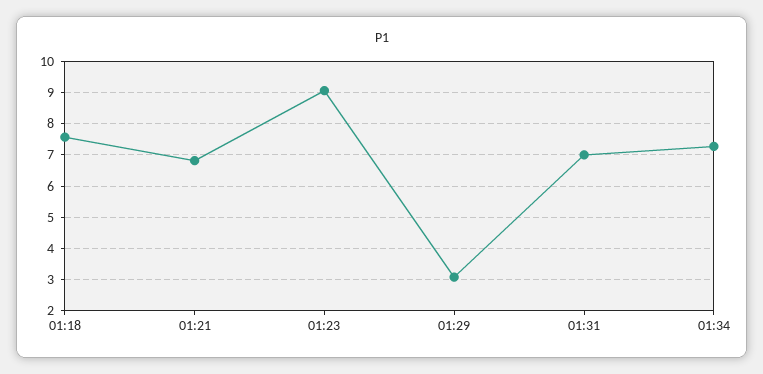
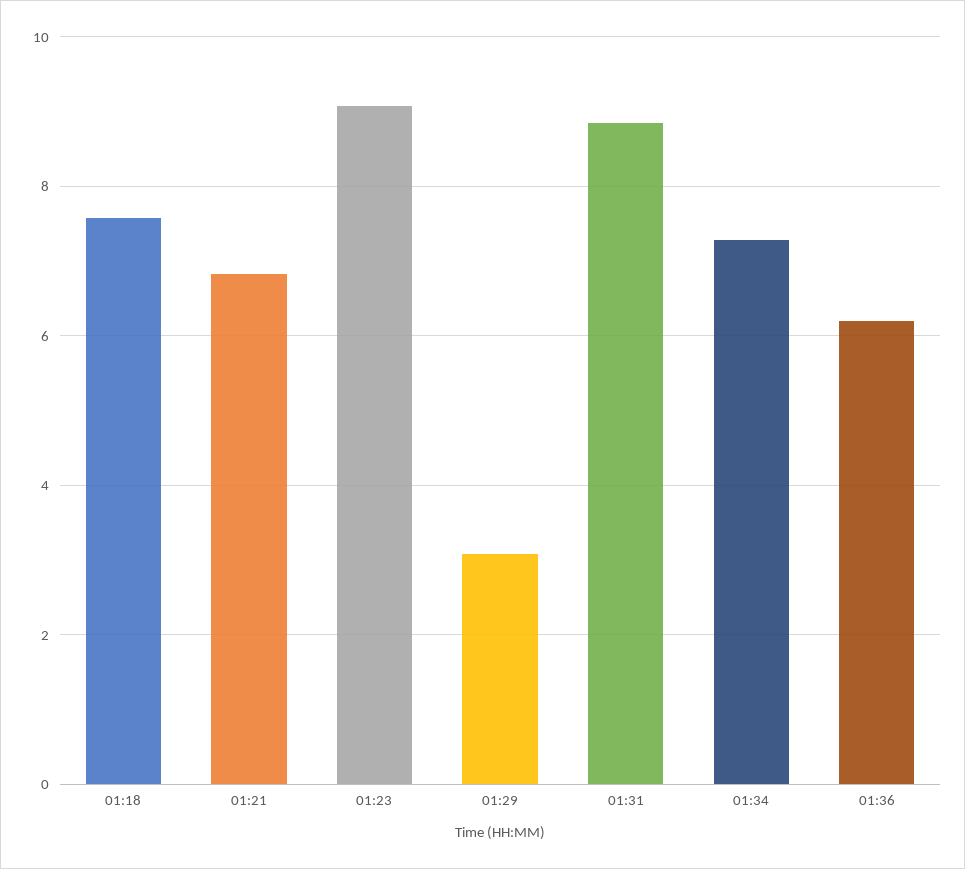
01:31: 7 -> 8.8
01:36: none -> 6.2

